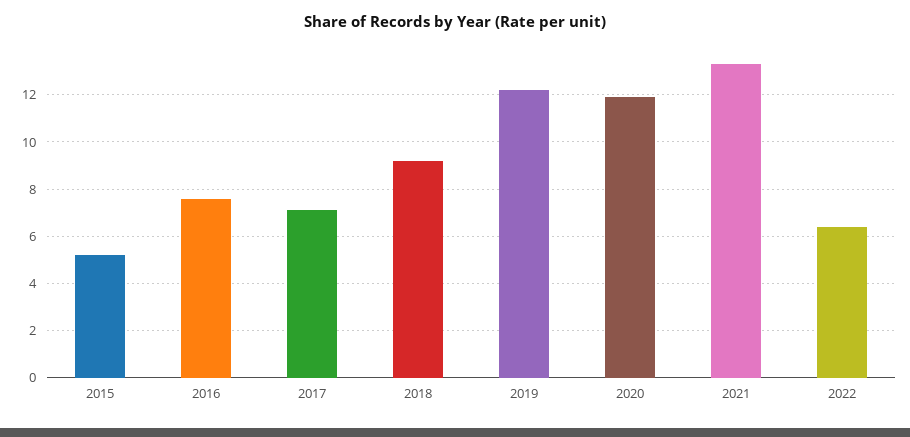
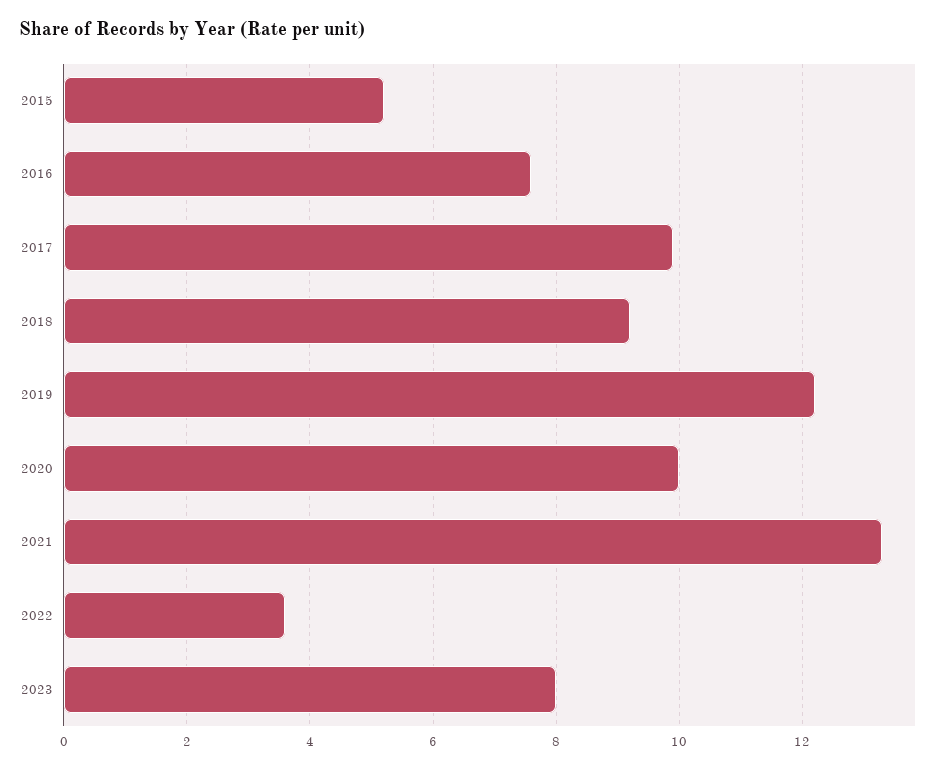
2017: 7 -> 10
2020: 12 -> 10
2022: 6.5 -> 3.5
2023: none -> 8

